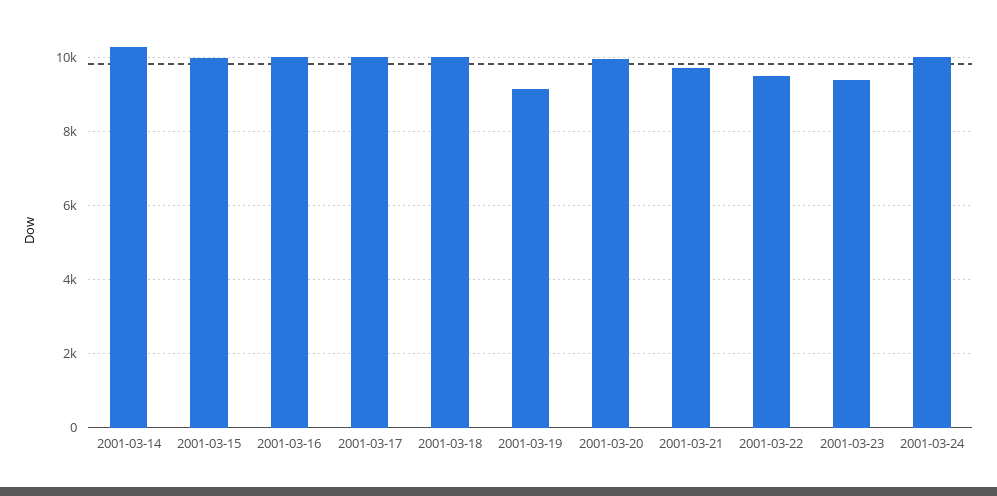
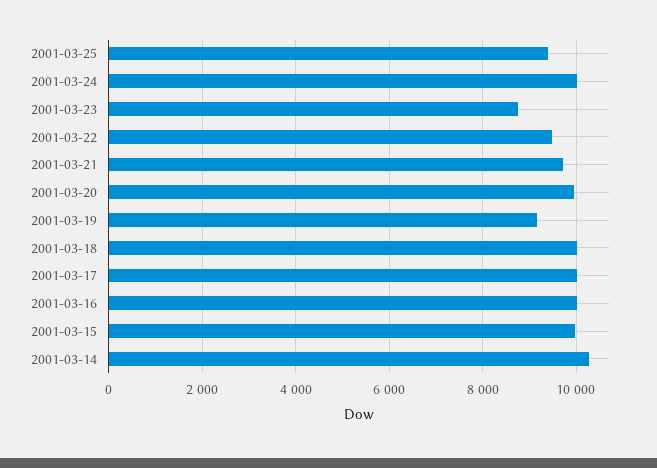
2001-03-23: 9400 -> 8800
2001-03-25: none -> 9400

